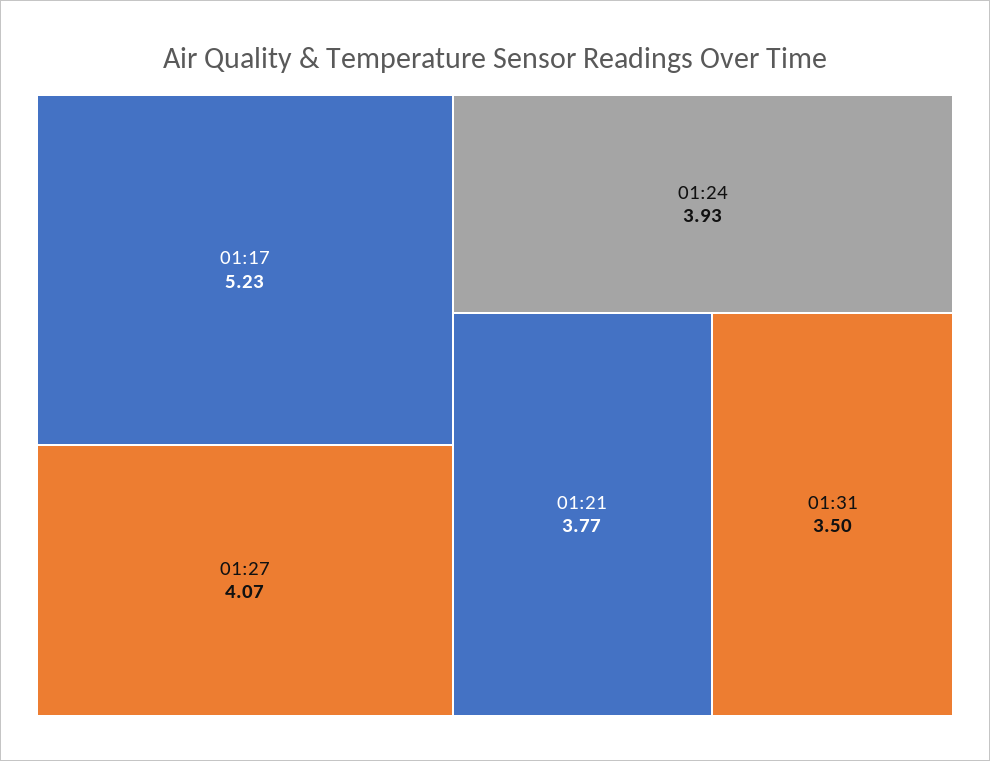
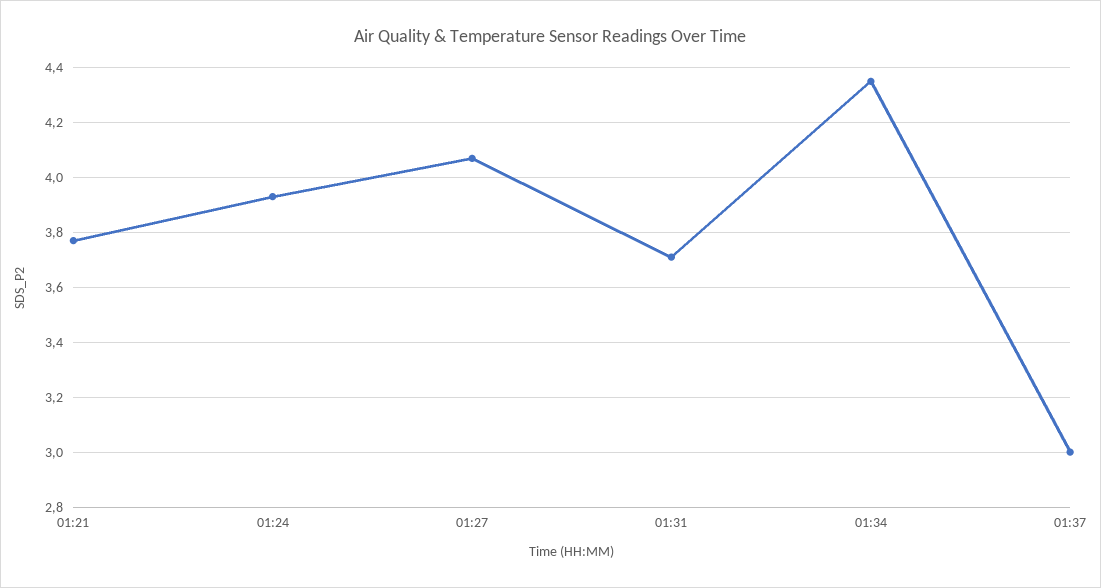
01:17: 5.23 -> none
01:31: 3.5 -> 3.7
01:34: none -> 4.35
01:37: none -> 3

